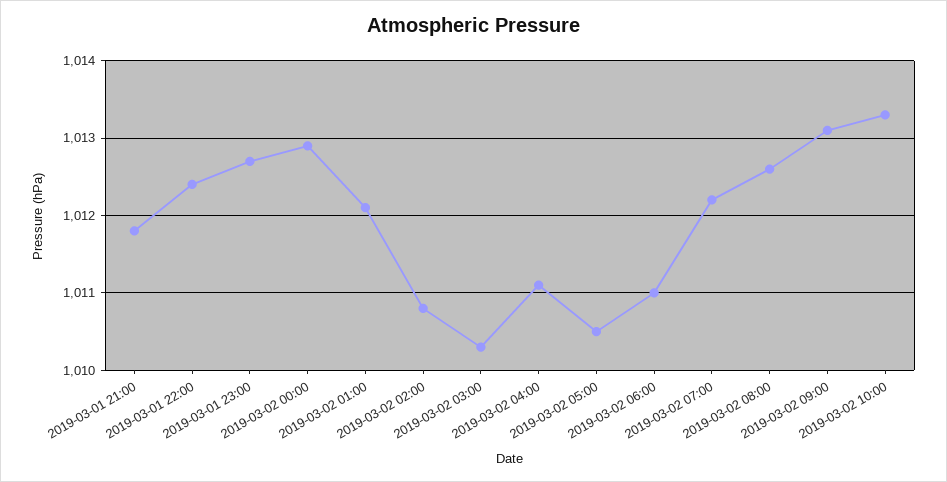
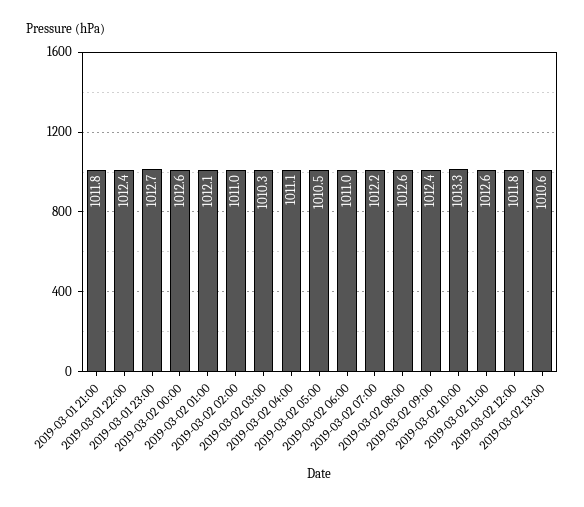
2019-03-02 00:00: 1012.9 -> 1012.6
2019-03-02 02:00: 1010.8 -> 1011
2019-03-02 09:00: 1013.1 -> 1012.4
2019-03-02 11:00: none -> 1012.6
2019-03-02 12:00: none -> 1011.8
2019-03-02 13:00: none -> 1010.6

